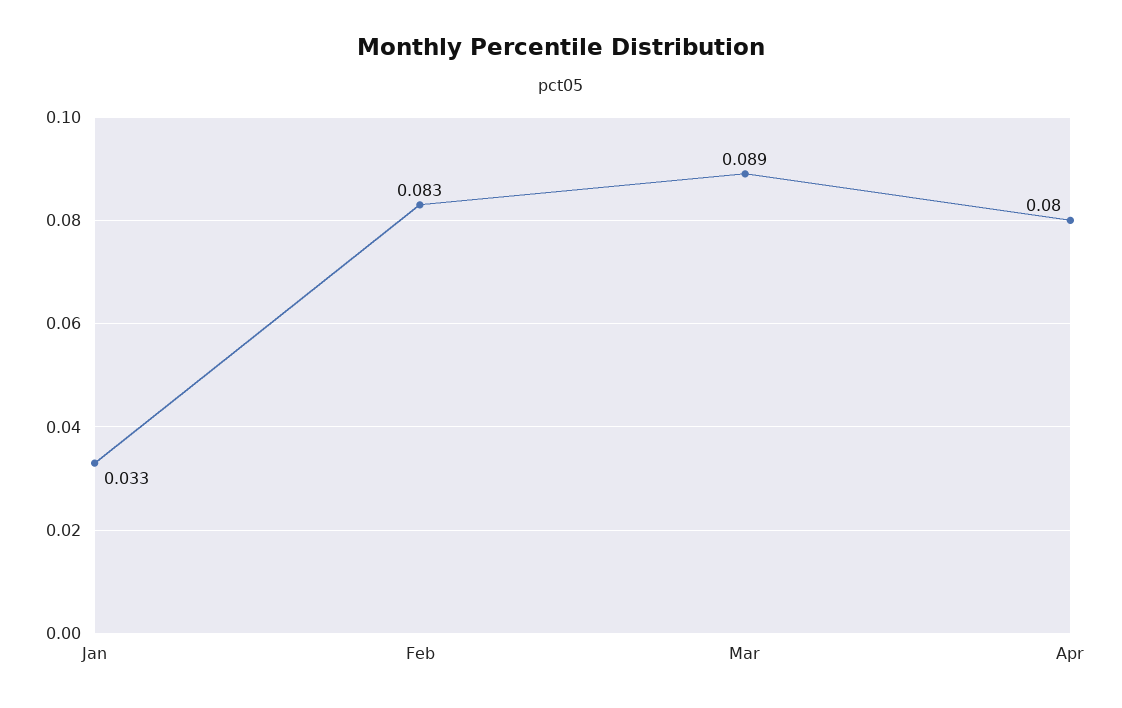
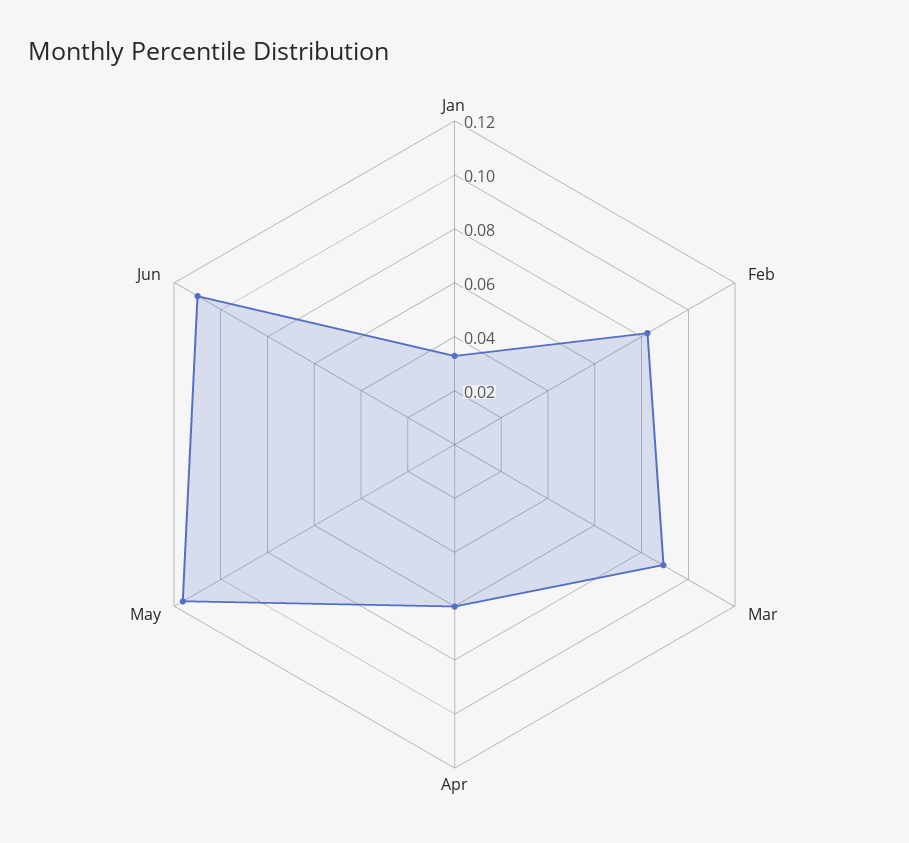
Apr: 0.08 -> 0.06
May: none -> 0.115
Jun: none -> 0.11

